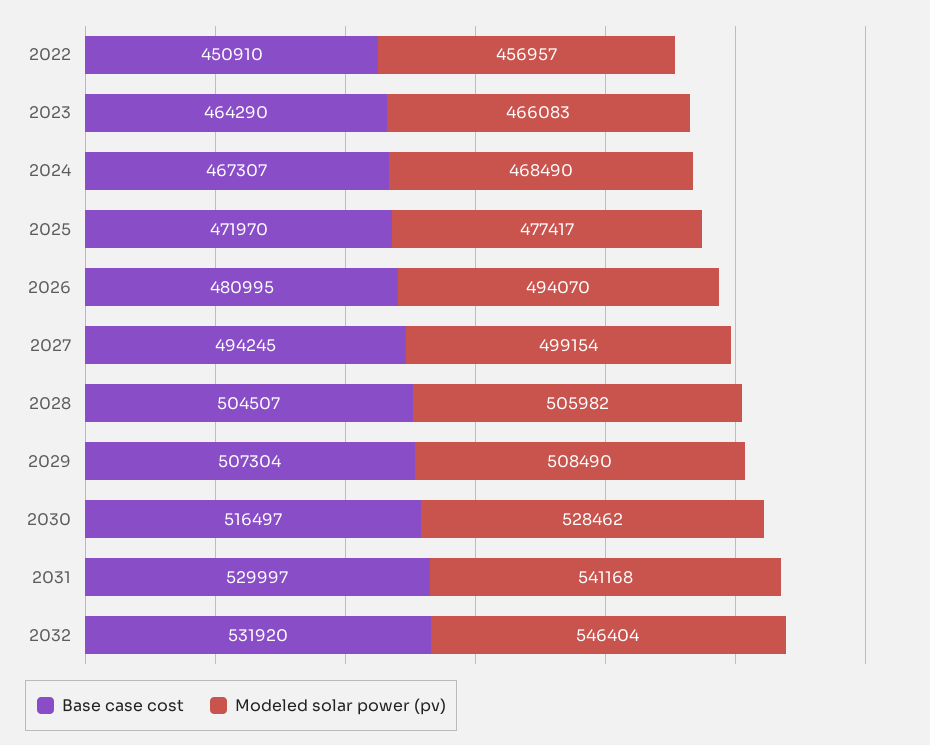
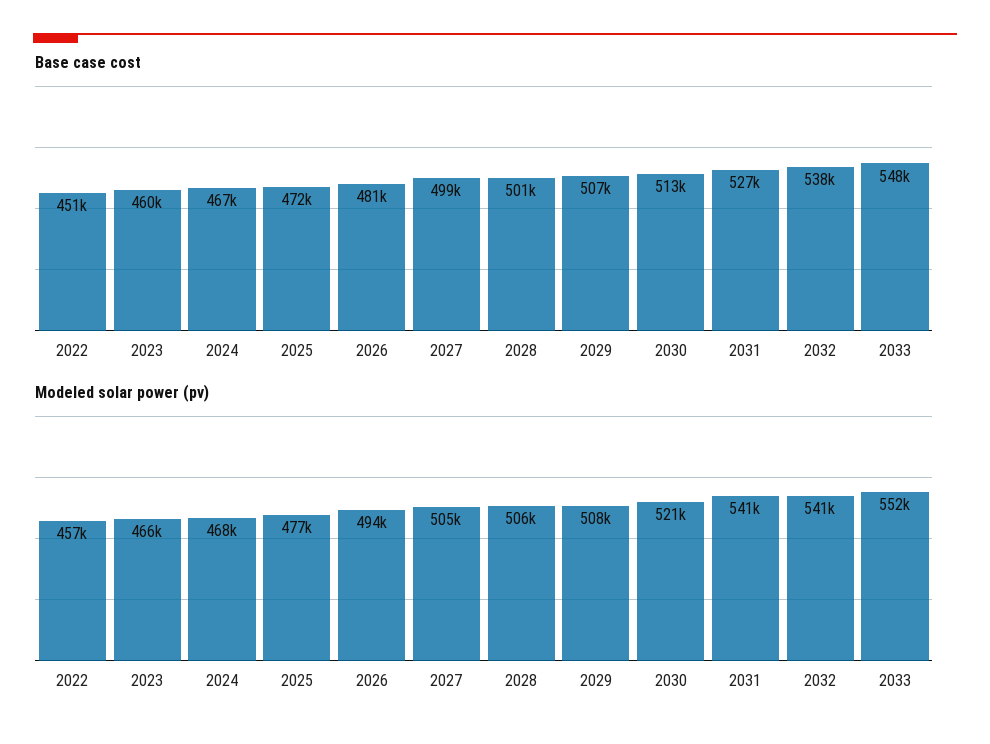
Base case cost, 2023: 464290 -> 460000
Base case cost, 2027: 494245 -> 499000
Modeled solar power (pv), 2027: 499154 -> 505000
Base case cost, 2028: 504507 -> 501000
Base case cost, 2030: 516497 -> 513000
Modeled solar power (pv), 2030: 528462 -> 521000
Base case cost, 2031: 529997 -> 527000
Base case cost, 2032: 531920 -> 538000
Modeled solar power (pv), 2032: 546404 -> 541000
Base case cost, 2033: none -> 548000
Modeled solar power (pv), 2033: none -> 552000

